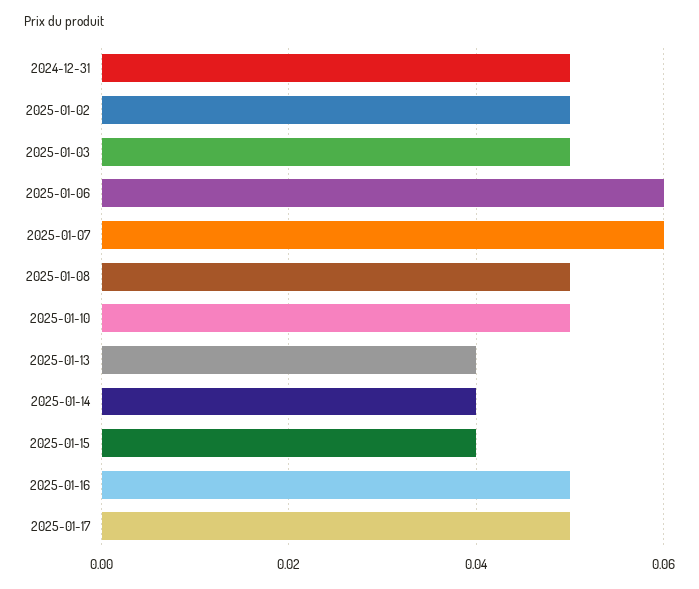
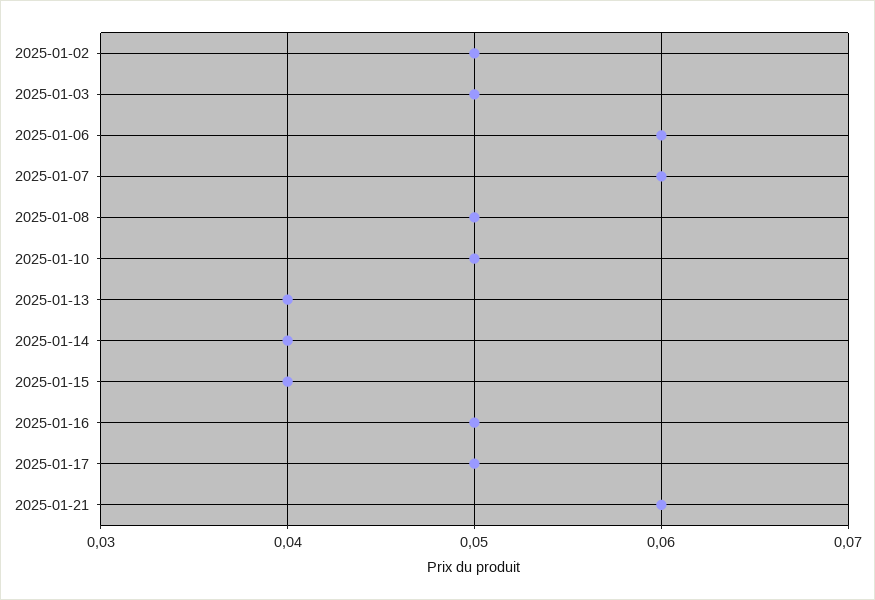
2024-12-31: 0.05 -> none
2025-01-21: none -> 0.06

